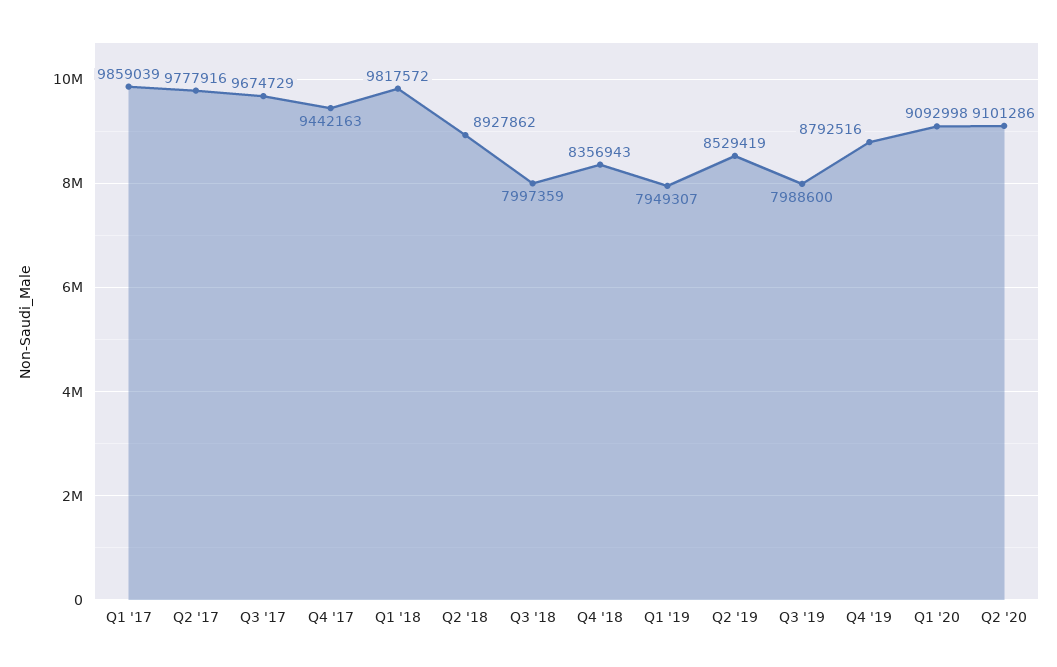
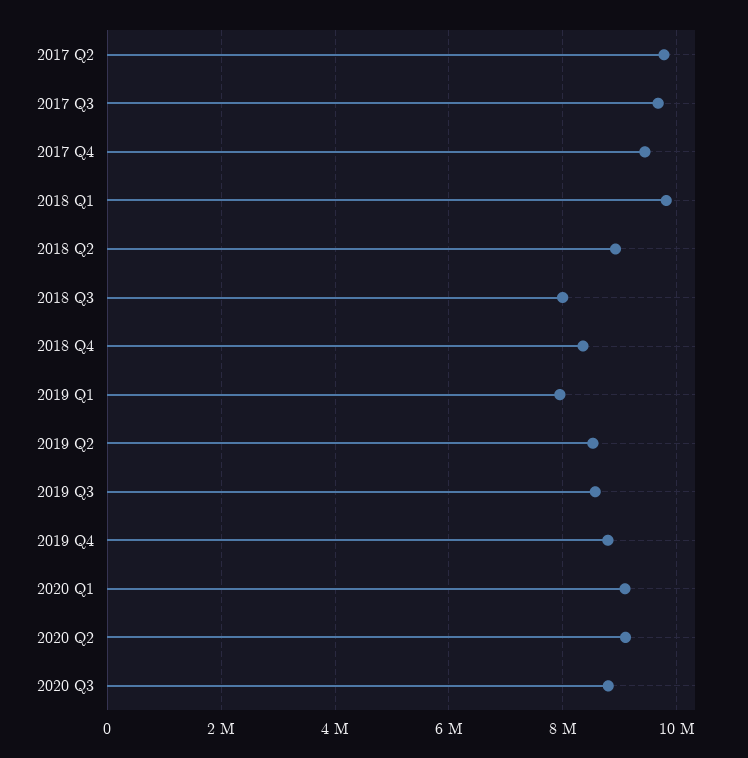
Q1 '17: 9859039 -> none
Q3 '19: 7988600 -> 8600000
2020 Q3: none -> 8800000

